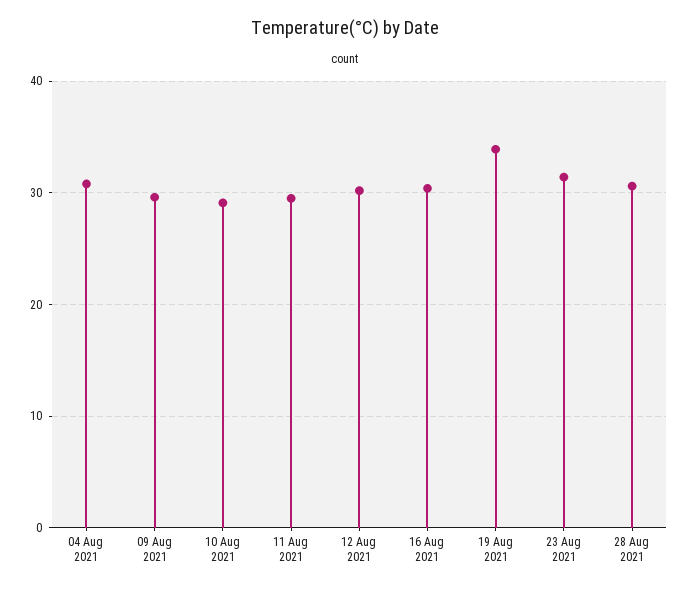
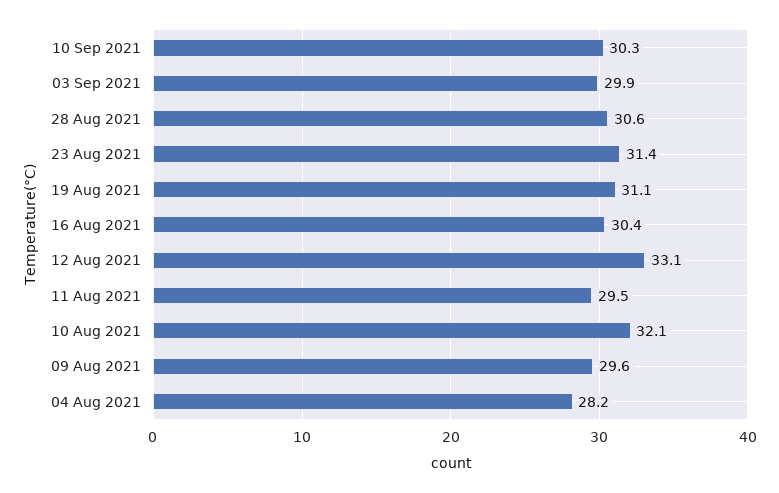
04 Aug 2021: 31 -> 28.2
10 Aug 2021: 29 -> 32.1
12 Aug 2021: 30 -> 33.1
19 Aug 2021: 34 -> 31.1
10 Sep 2021: none -> 30.3
03 Sep 2021: none -> 29.9

